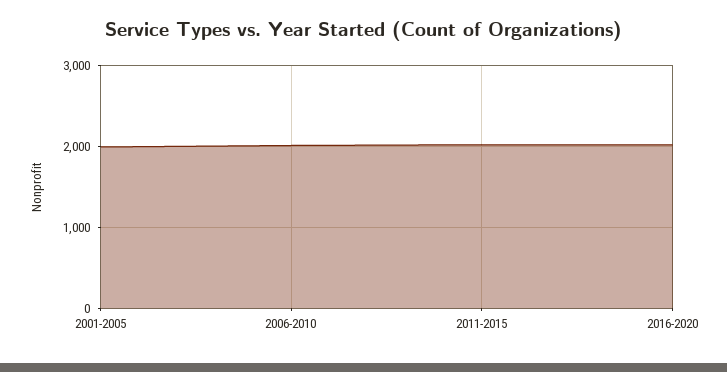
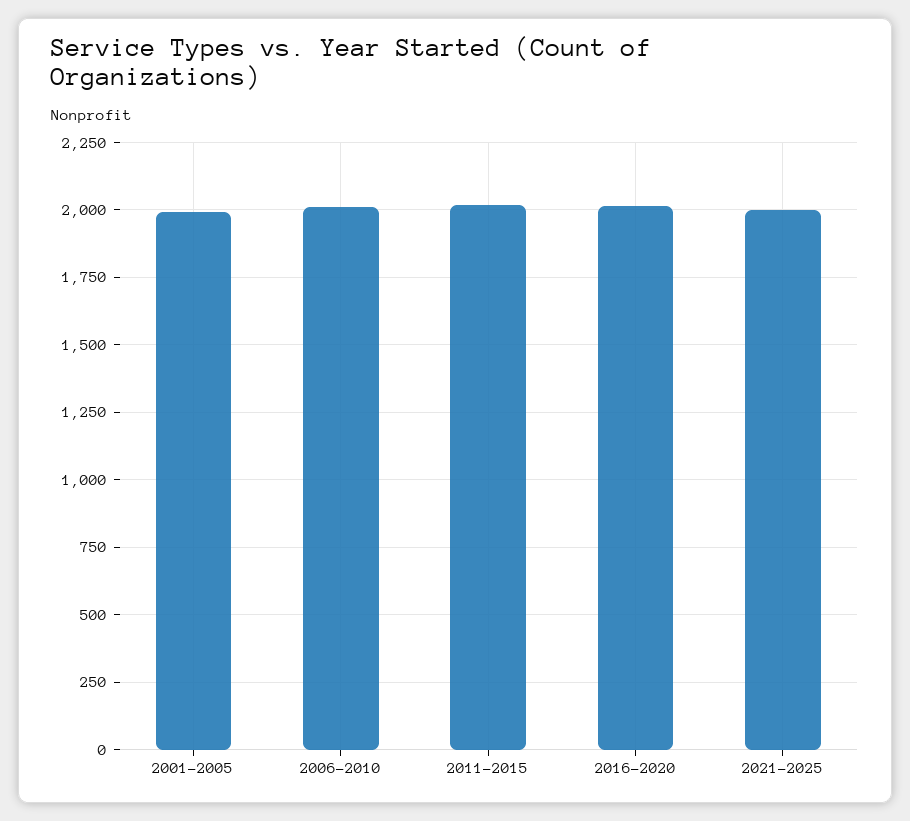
2021-2025: none -> 2000

